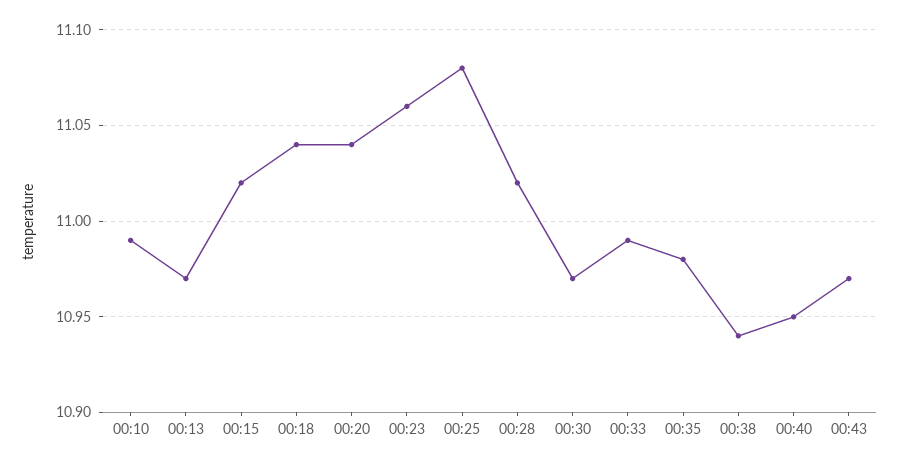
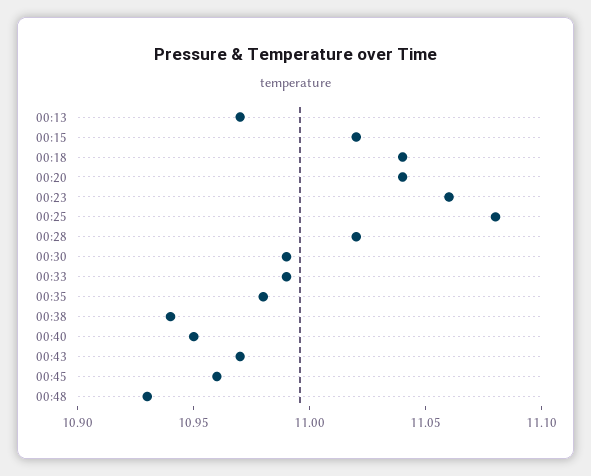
00:10: 10.99 -> none
00:30: 10.97 -> 10.99
00:45: none -> 10.96
00:48: none -> 10.93

